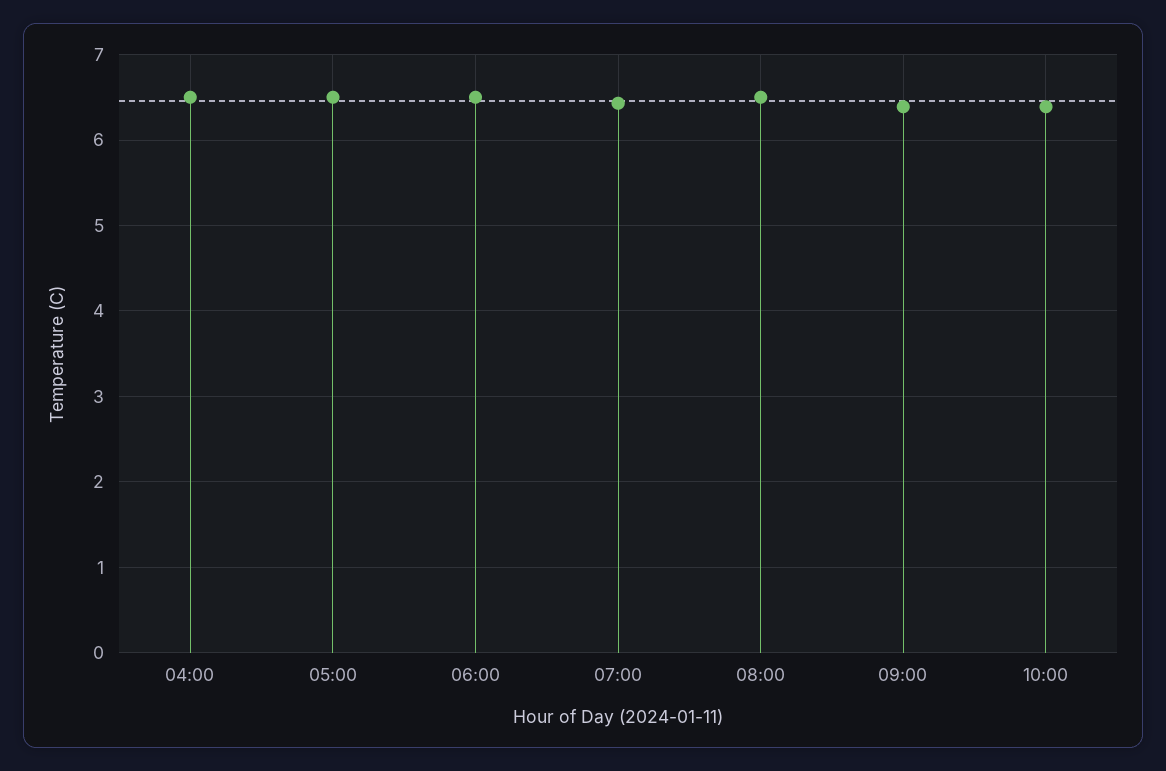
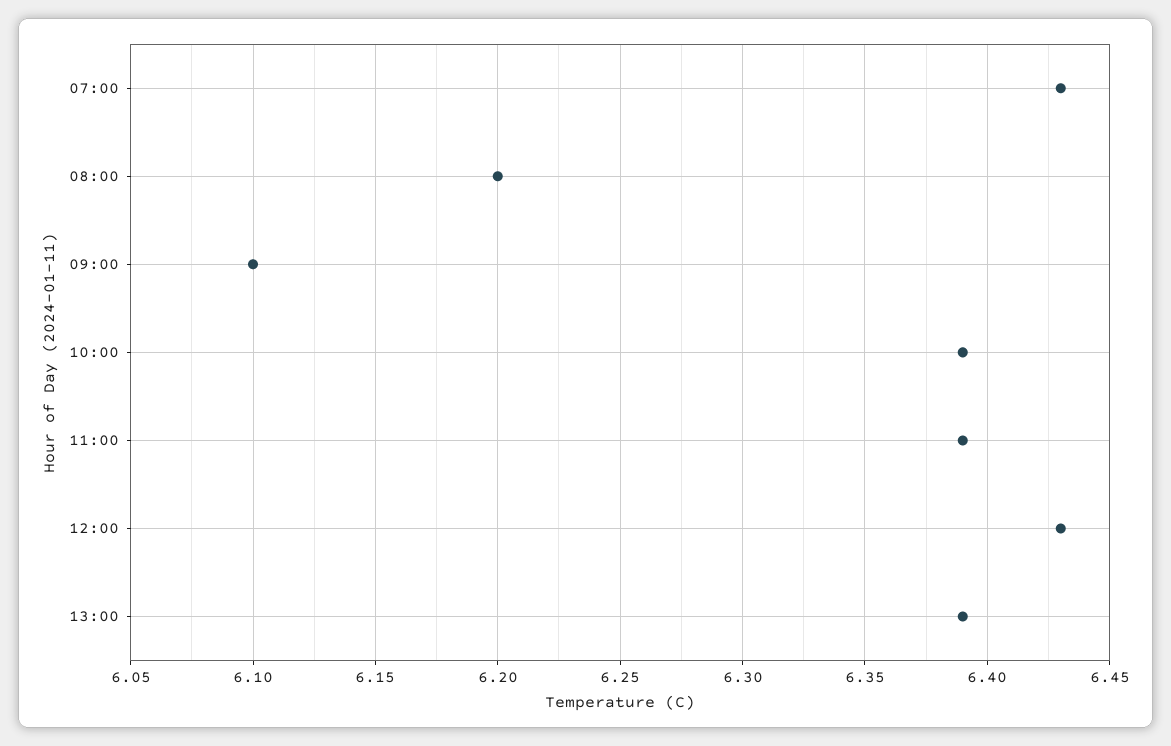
04:00: 6.5 -> none
05:00: 6.5 -> none
06:00: 6.5 -> none
08:00: 6.5 -> 6.2
09:00: 6.4 -> 6.1
11:00: none -> 6.39
12:00: none -> 6.43
13:00: none -> 6.39

